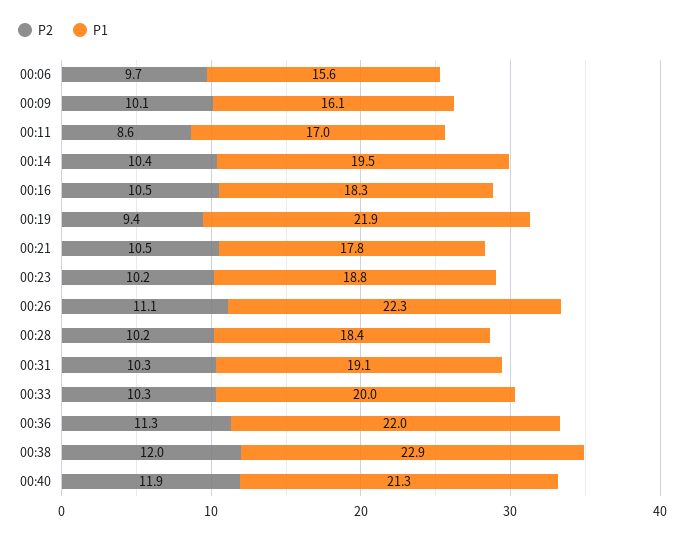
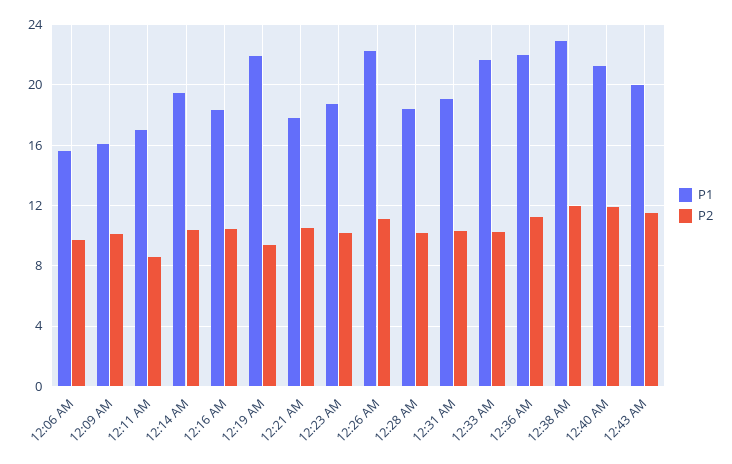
P1, 00:33: 20 -> 21.5
P1, 12:43 AM: none -> 20
P2, 12:43 AM: none -> 11.5

